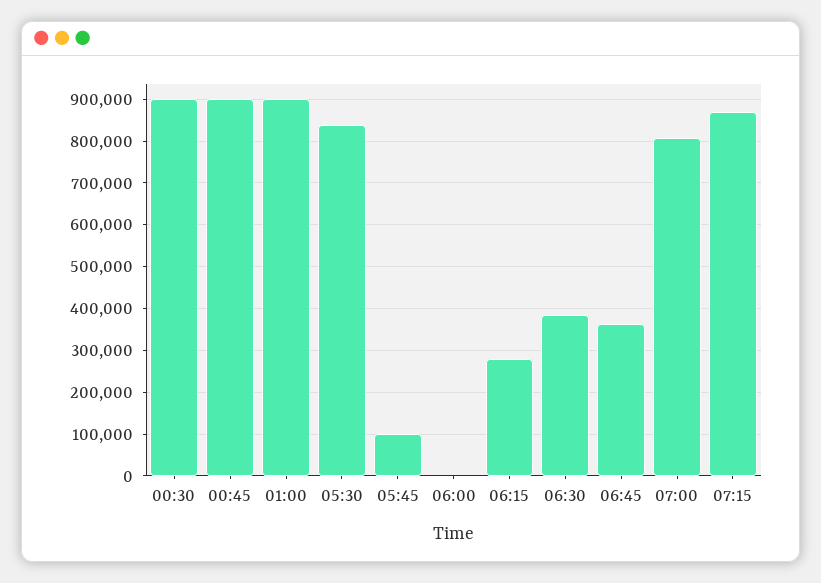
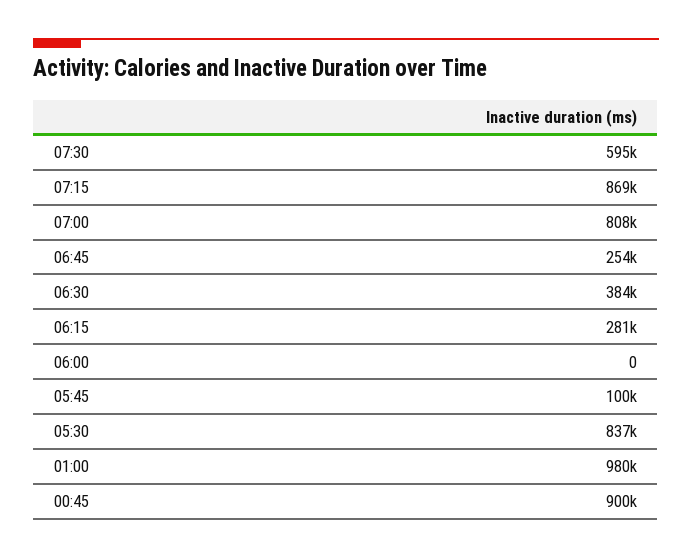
00:30: 900000 -> none
01:00: 900000 -> 980000
06:45: 360000 -> 254000
07:30: none -> 595000

